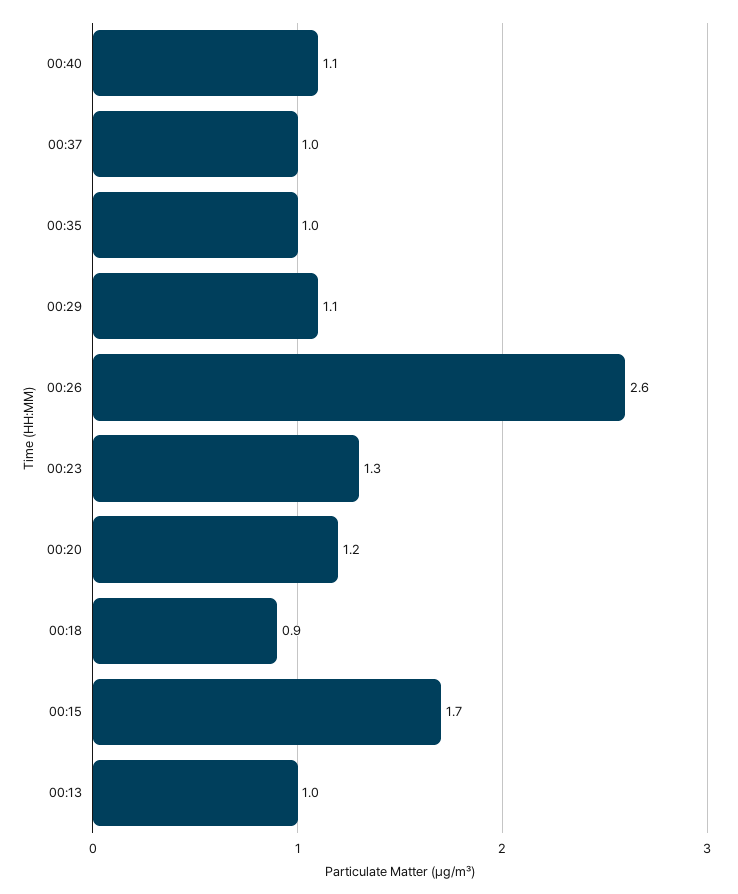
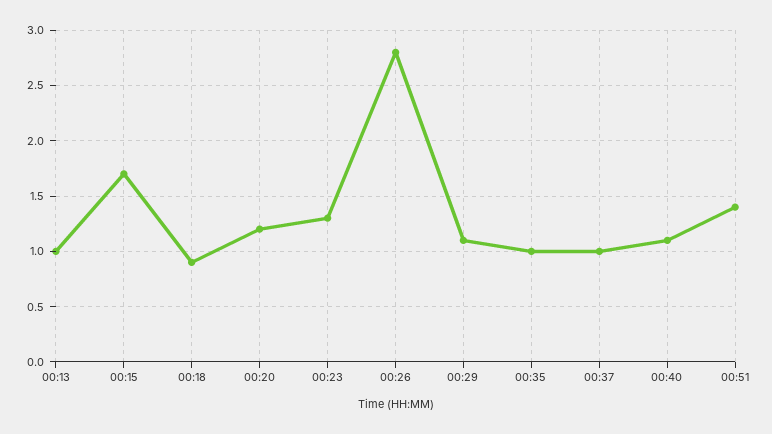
00:26: 2.6 -> 2.8
00:51: none -> 1.4

